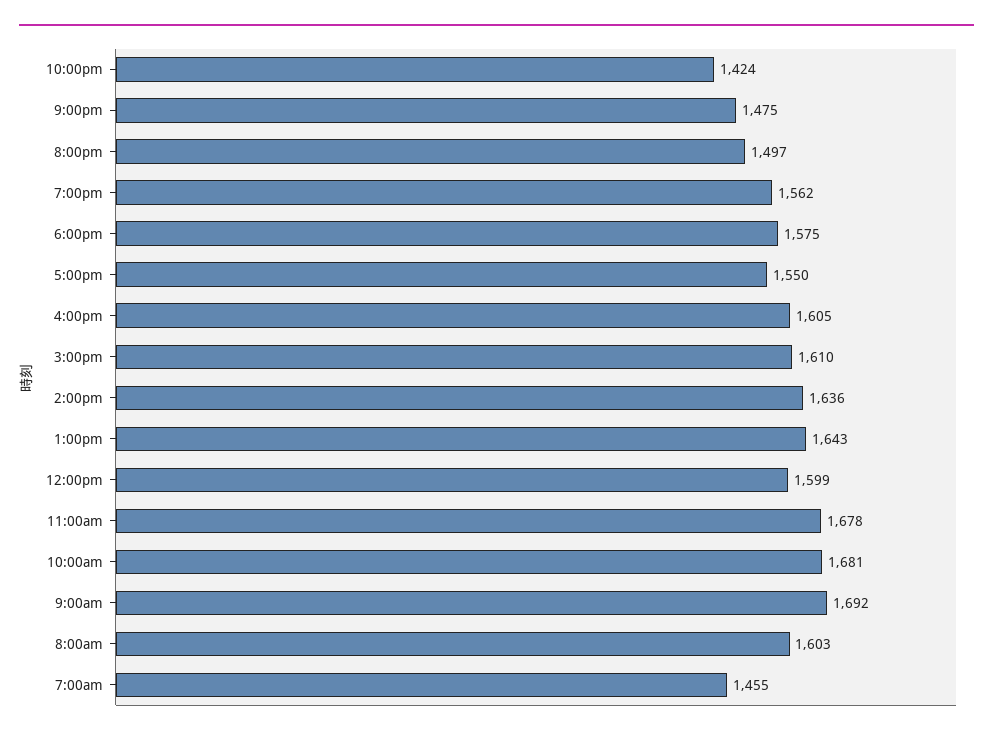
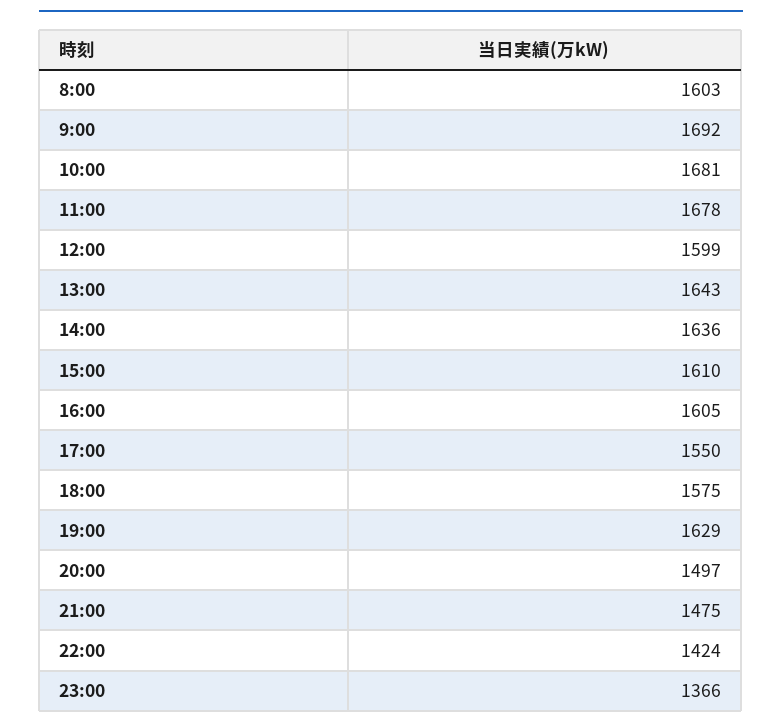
7:00pm: 1562 -> 1629
7:00am: 1455 -> none
23:00: none -> 1366

